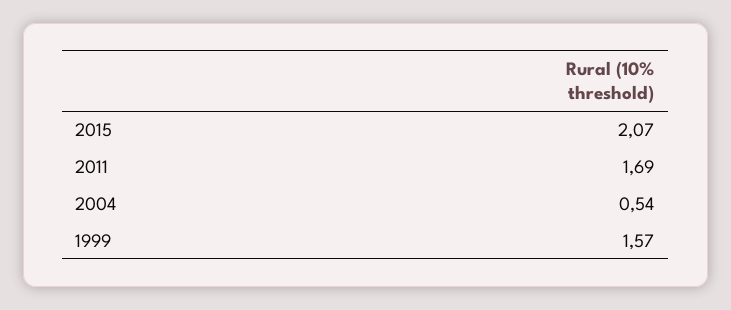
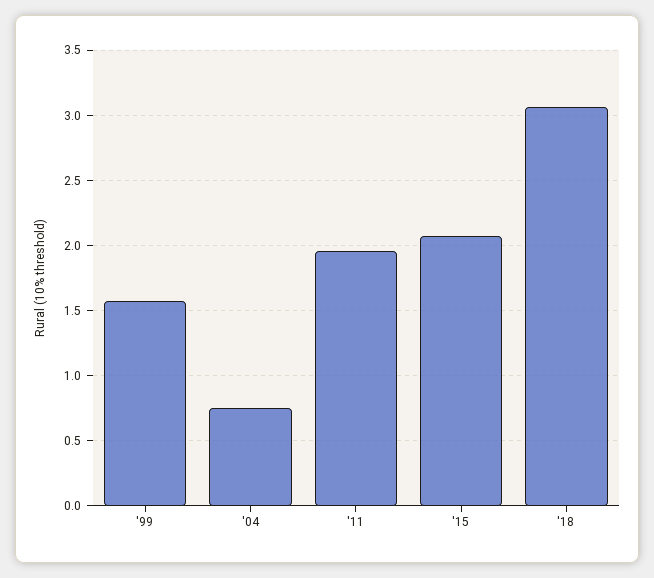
2011: 1.69 -> 1.95
2004: 0.54 -> 0.75
'18: none -> 3.05

